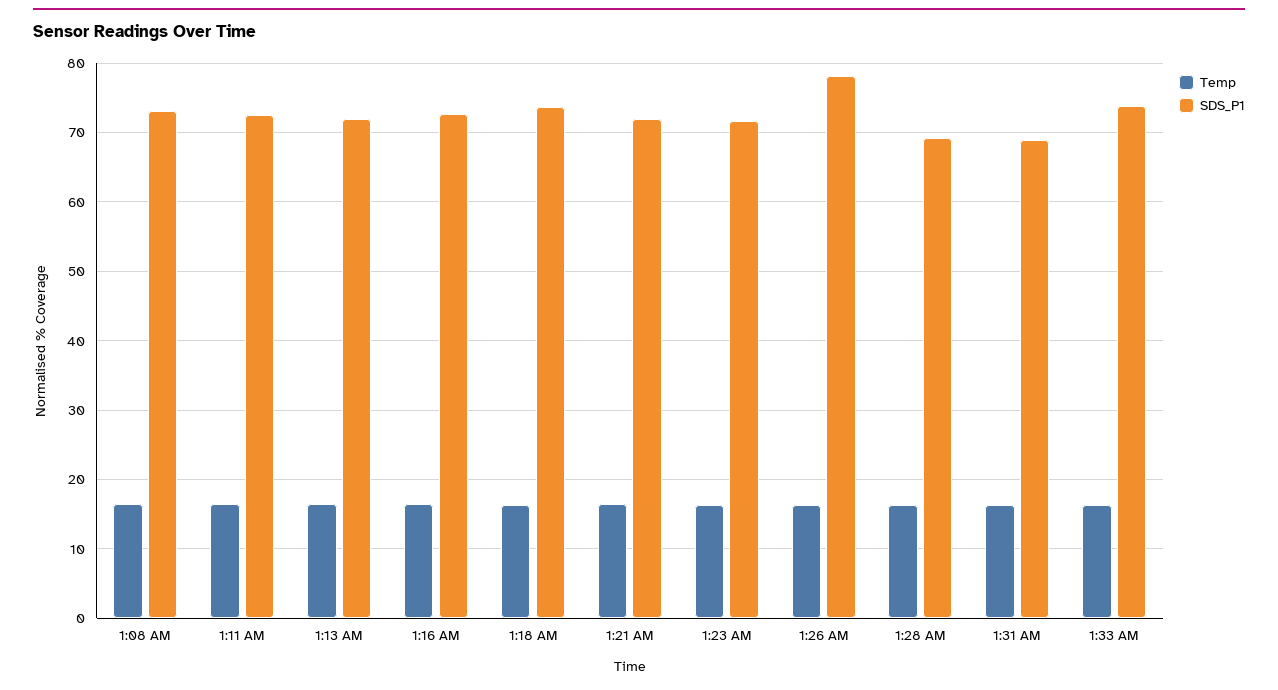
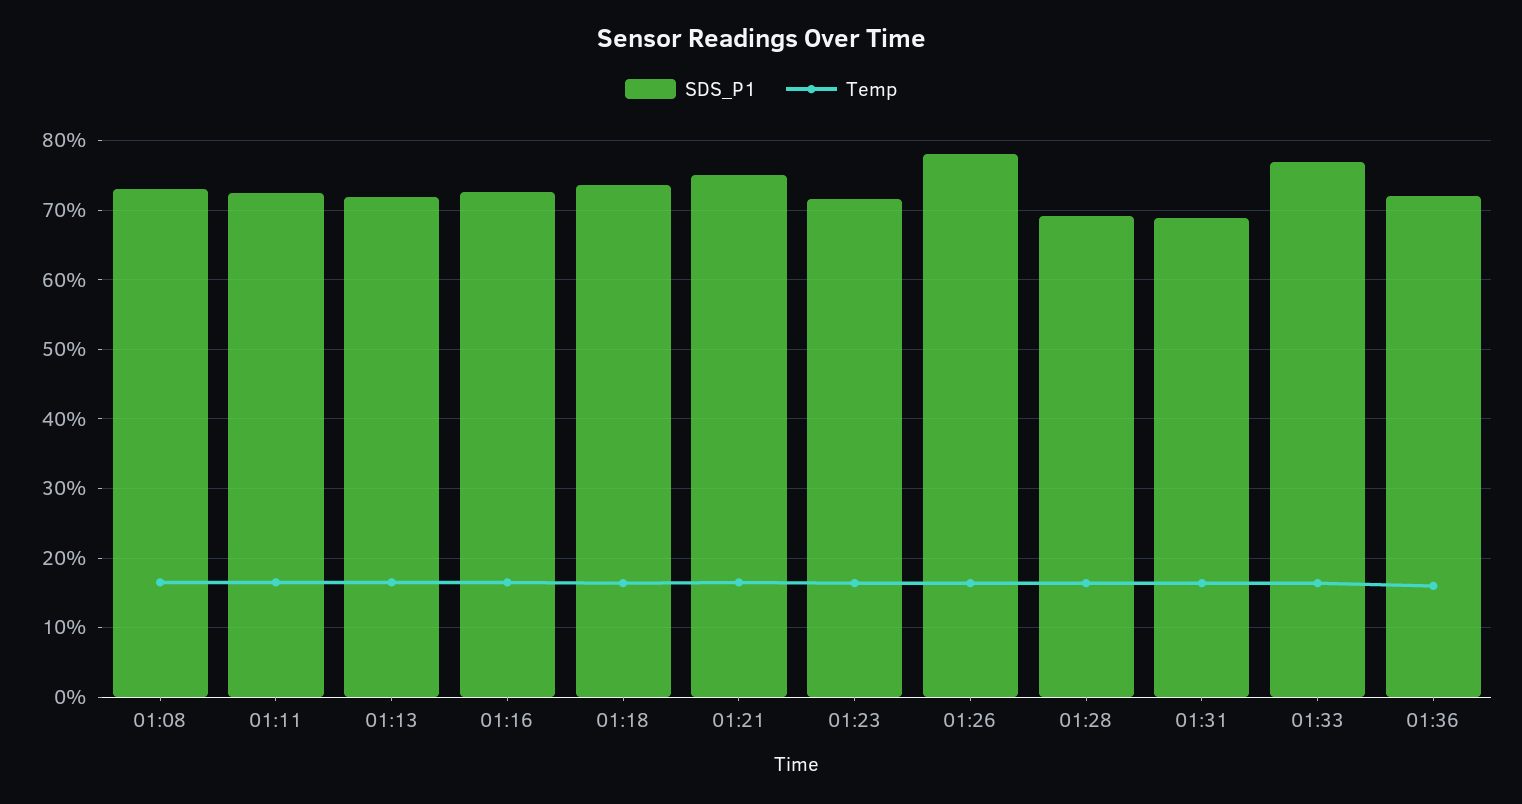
SDS_P1, 1:21 AM: 72 -> 75
SDS_P1, 1:33 AM: 74 -> 77
SDS_P1, 01:36: none -> 72
Temp, 01:36: none -> 16

